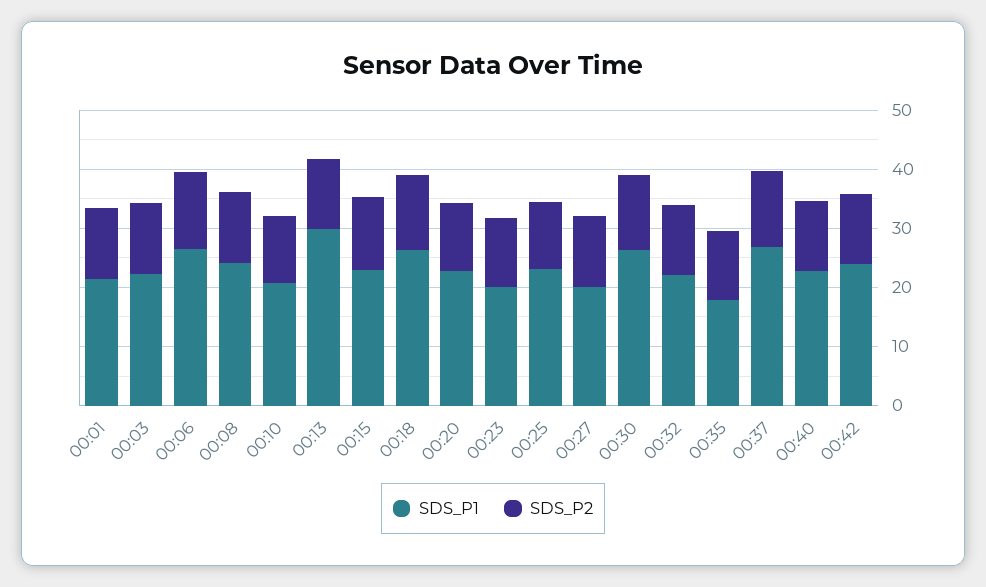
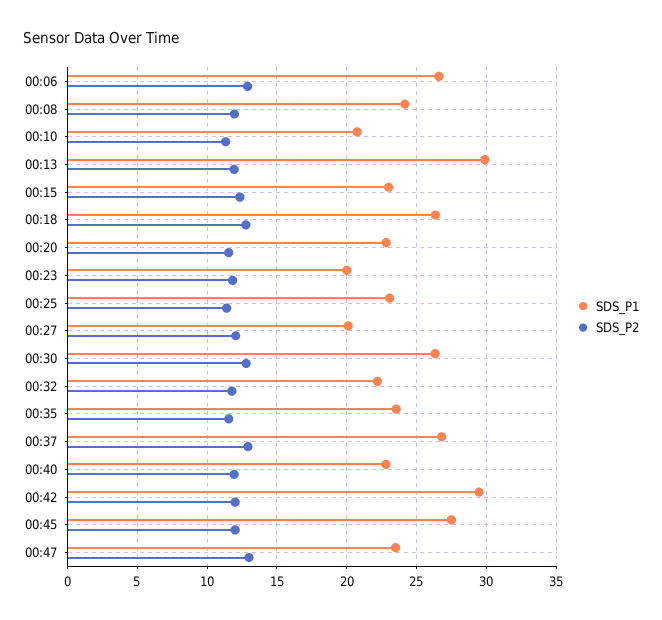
SDS_P1, 00:01: 22 -> none
SDS_P2, 00:01: 12 -> none
SDS_P1, 00:03: 22 -> none
SDS_P2, 00:03: 12 -> none
SDS_P1, 00:35: 18 -> 23.5
SDS_P1, 00:42: 24 -> 29.5
SDS_P1, 00:45: none -> 27.5
SDS_P2, 00:45: none -> 12
SDS_P1, 00:47: none -> 23.5
SDS_P2, 00:47: none -> 13

